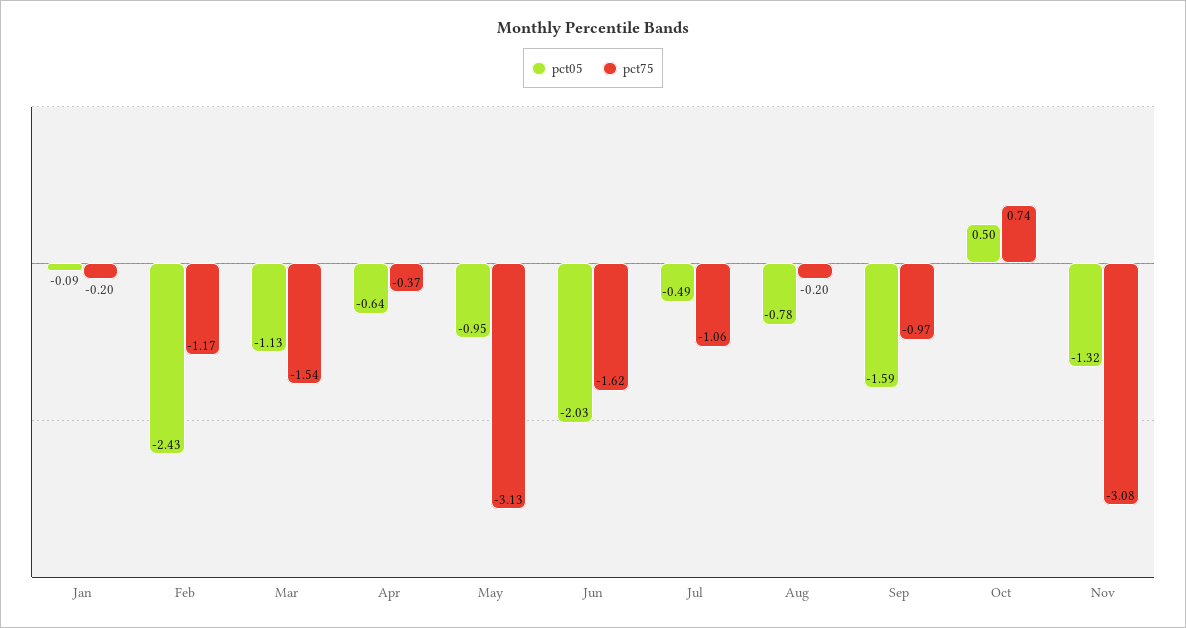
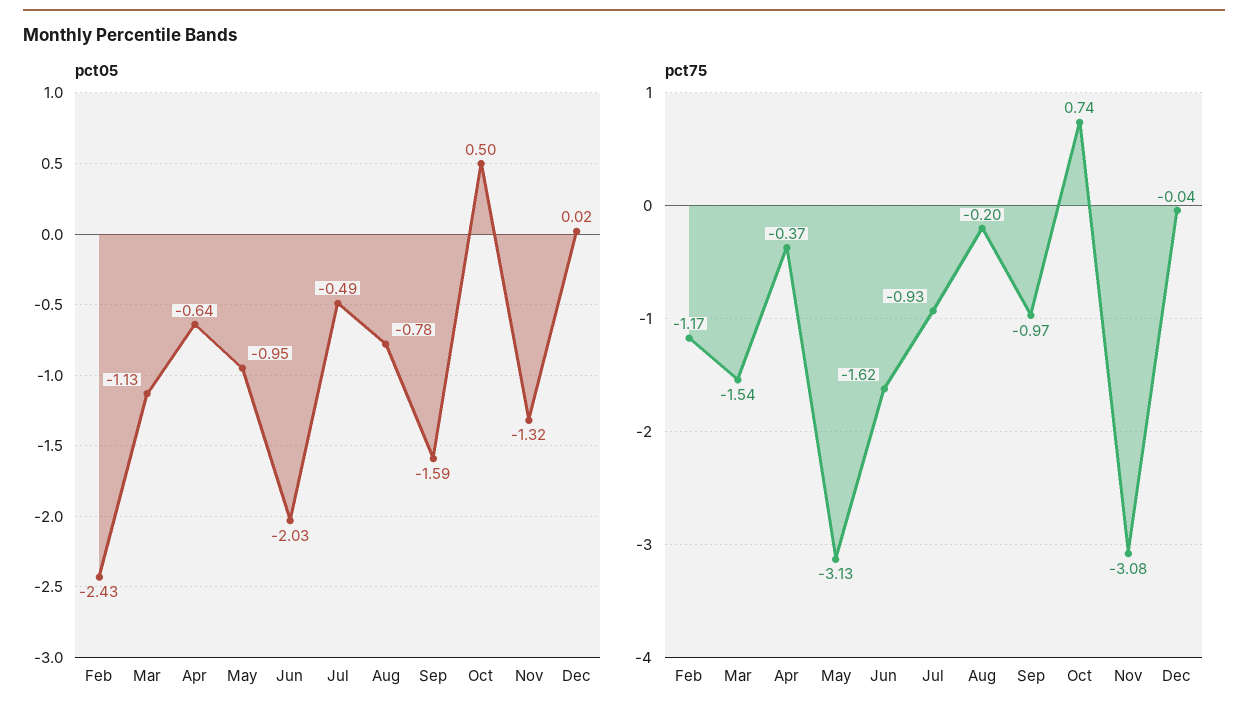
pct05, Jan: -0.09 -> none
pct75, Jan: -0.2 -> none
pct75, Jul: -1.06 -> -0.93
pct05, Dec: none -> 0.02
pct75, Dec: none -> -0.04

